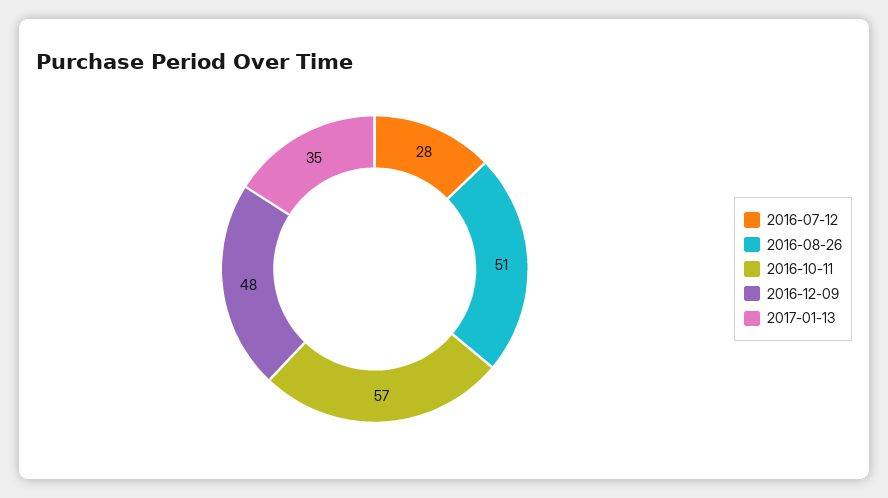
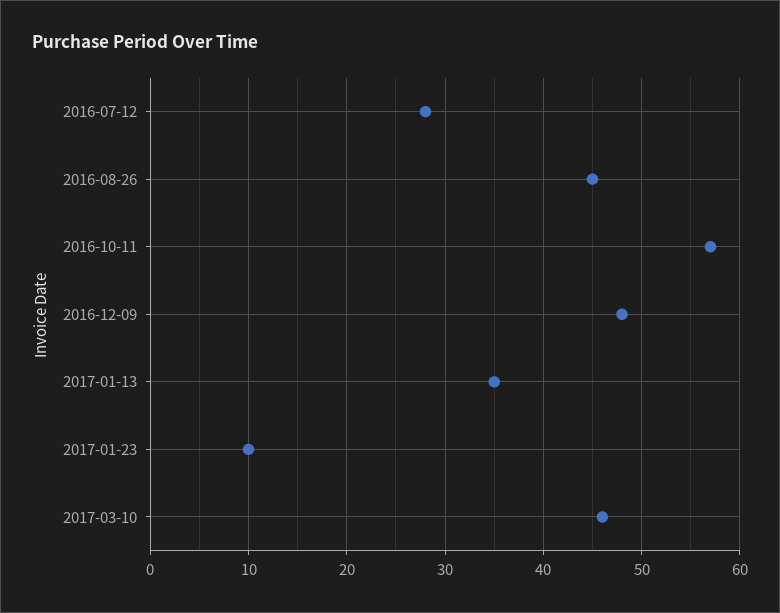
2016-08-26: 51 -> 45
2017-01-23: none -> 10
2017-03-10: none -> 46

